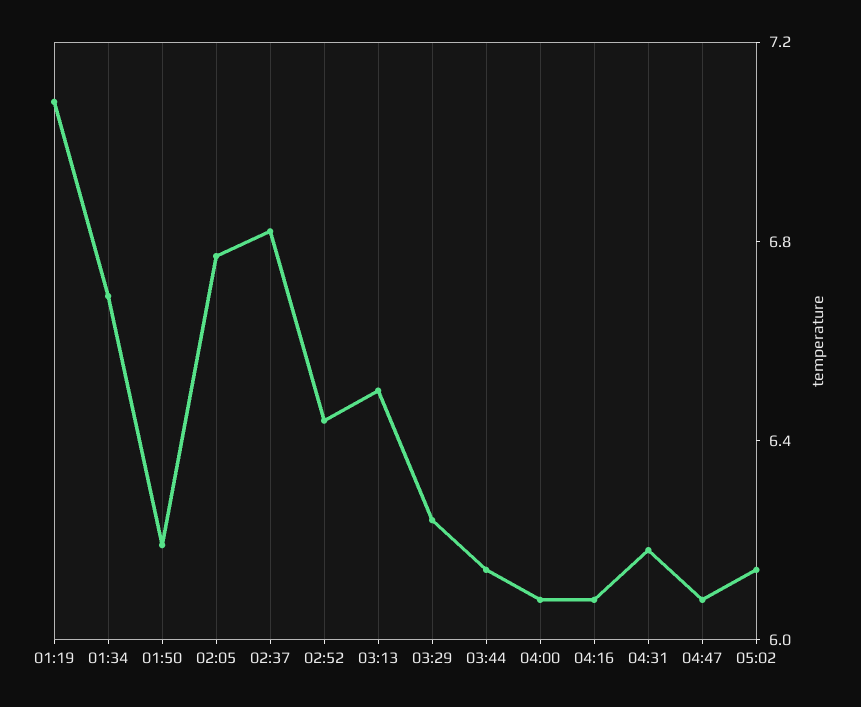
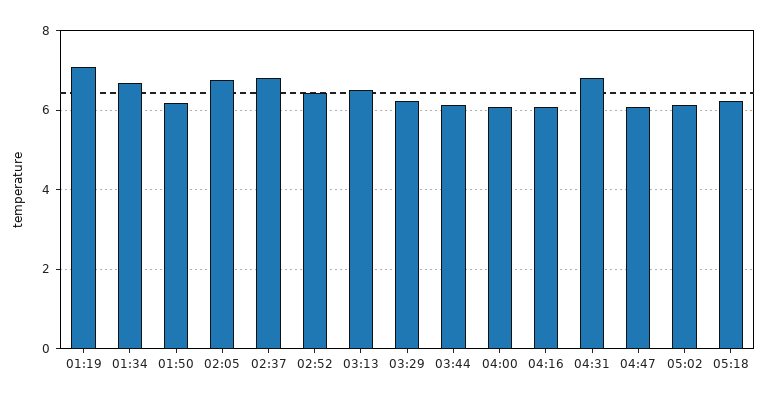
04:31: 6.2 -> 6.8
05:18: none -> 6.2

